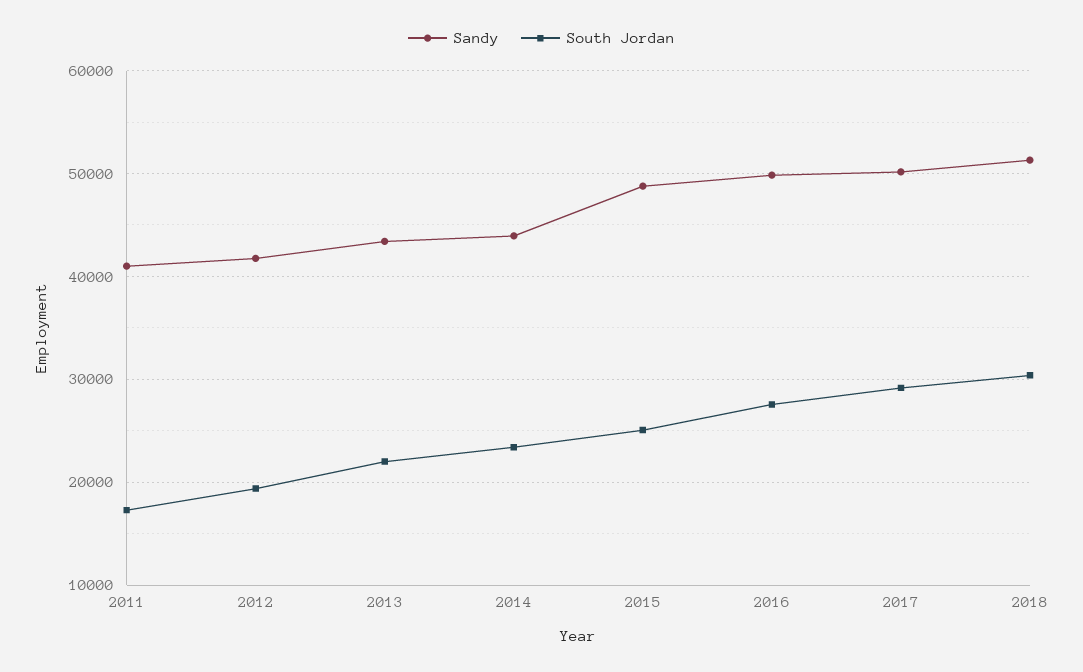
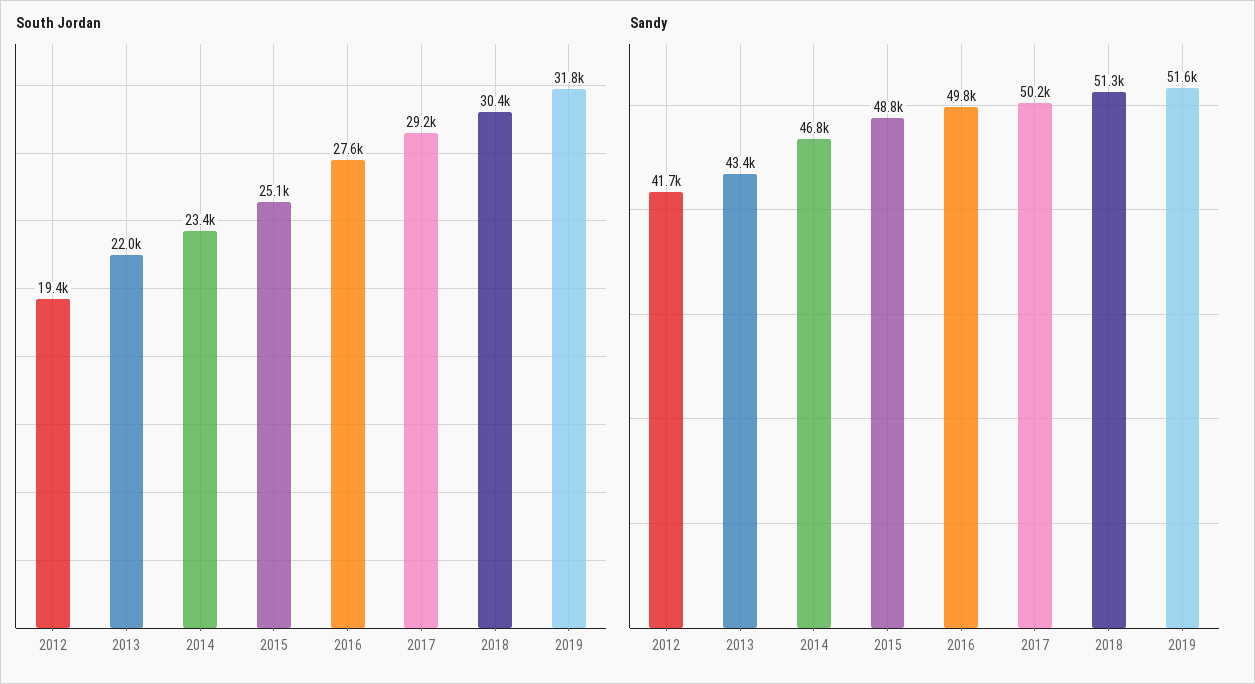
Sandy, 2011: 41000 -> none
South Jordan, 2011: 17000 -> none
Sandy, 2014: 44000 -> 46800
South Jordan, 2019: none -> 31800
Sandy, 2019: none -> 51600

